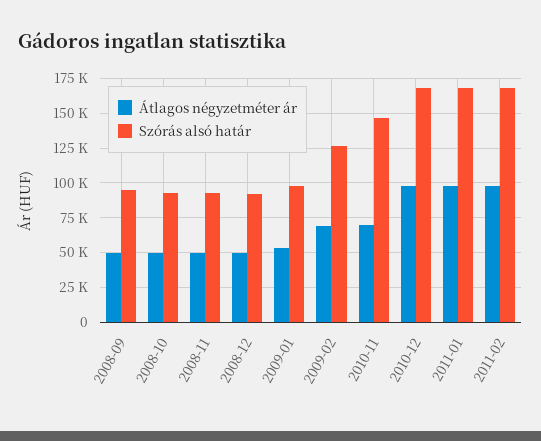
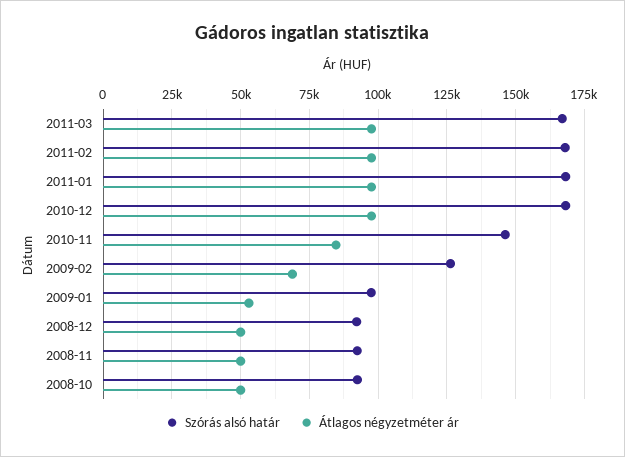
Átlagos négyzetméter ár, 2008-09: 50000 -> none
Szórás alsó határ, 2008-09: 95000 -> none
Átlagos négyzetméter ár, 2010-11: 70000 -> 85000
Szórás alsó határ, 2011-03: none -> 167500
Átlagos négyzetméter ár, 2011-03: none -> 97500

